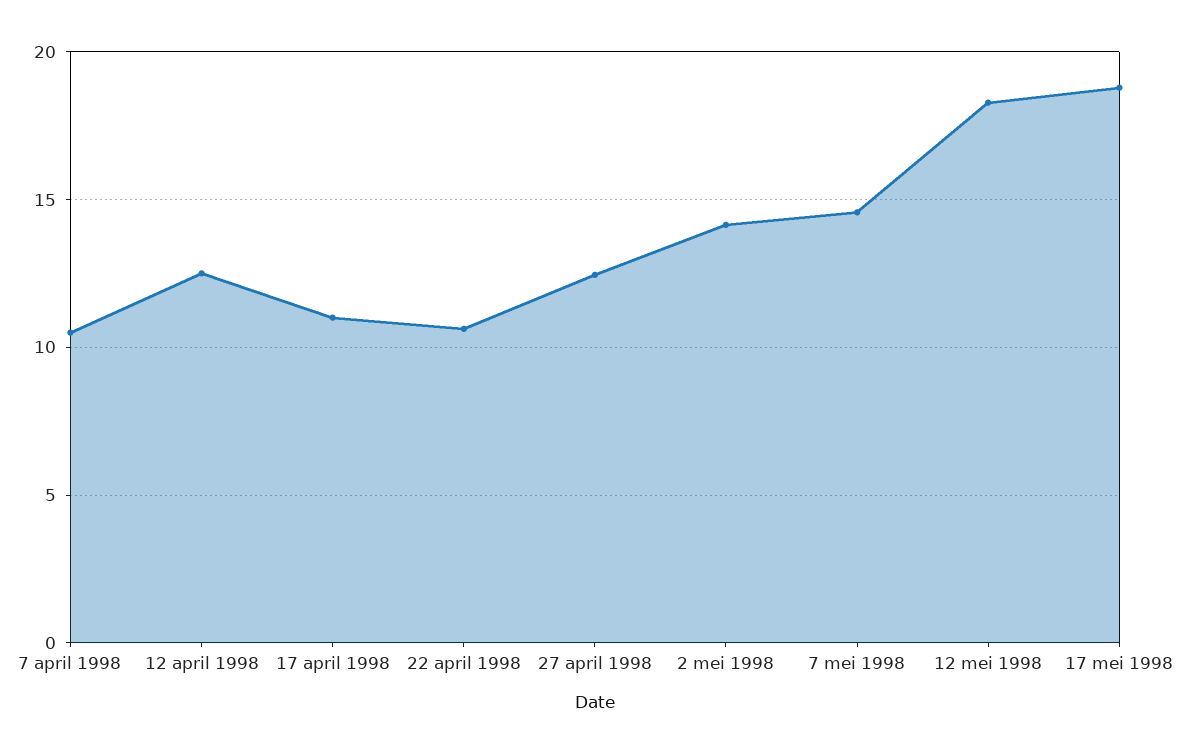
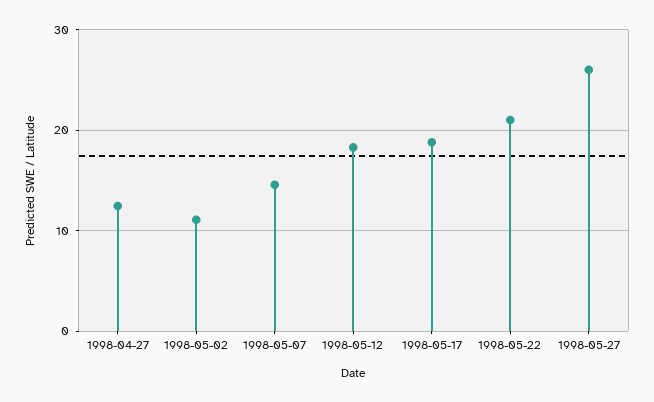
7 april 1998: 10.5 -> none
12 april 1998: 12.5 -> none
17 april 1998: 11 -> none
22 april 1998: 10.5 -> none
2 mei 1998: 14 -> 11
1998-05-22: none -> 21
1998-05-27: none -> 26

